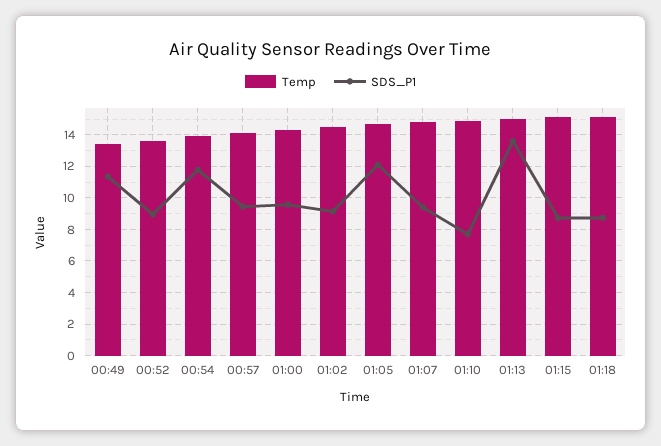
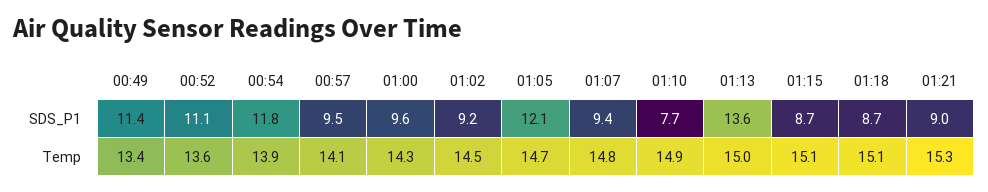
SDS_P1, 00:52: 9 -> 11.1
SDS_P1, 01:21: none -> 9
Temp, 01:21: none -> 15.3

